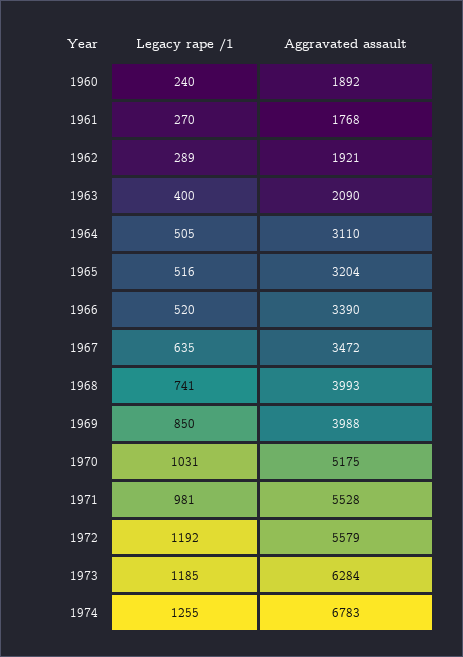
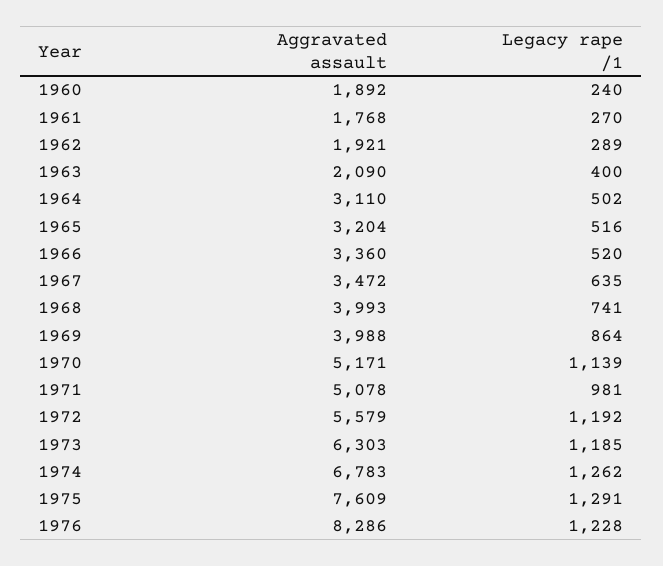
Legacy rape /1, 1964: 505 -> 502
Aggravated assault, 1966: 3390 -> 3360
Legacy rape /1, 1969: 850 -> 864
Legacy rape /1, 1970: 1031 -> 1139
Aggravated assault, 1970: 5175 -> 5171
Aggravated assault, 1971: 5528 -> 5078
Aggravated assault, 1973: 6284 -> 6303
Legacy rape /1, 1974: 1255 -> 1262
Aggravated assault, 1975: none -> 7609
Legacy rape /1, 1975: none -> 1291
Aggravated assault, 1976: none -> 8286
Legacy rape /1, 1976: none -> 1228

